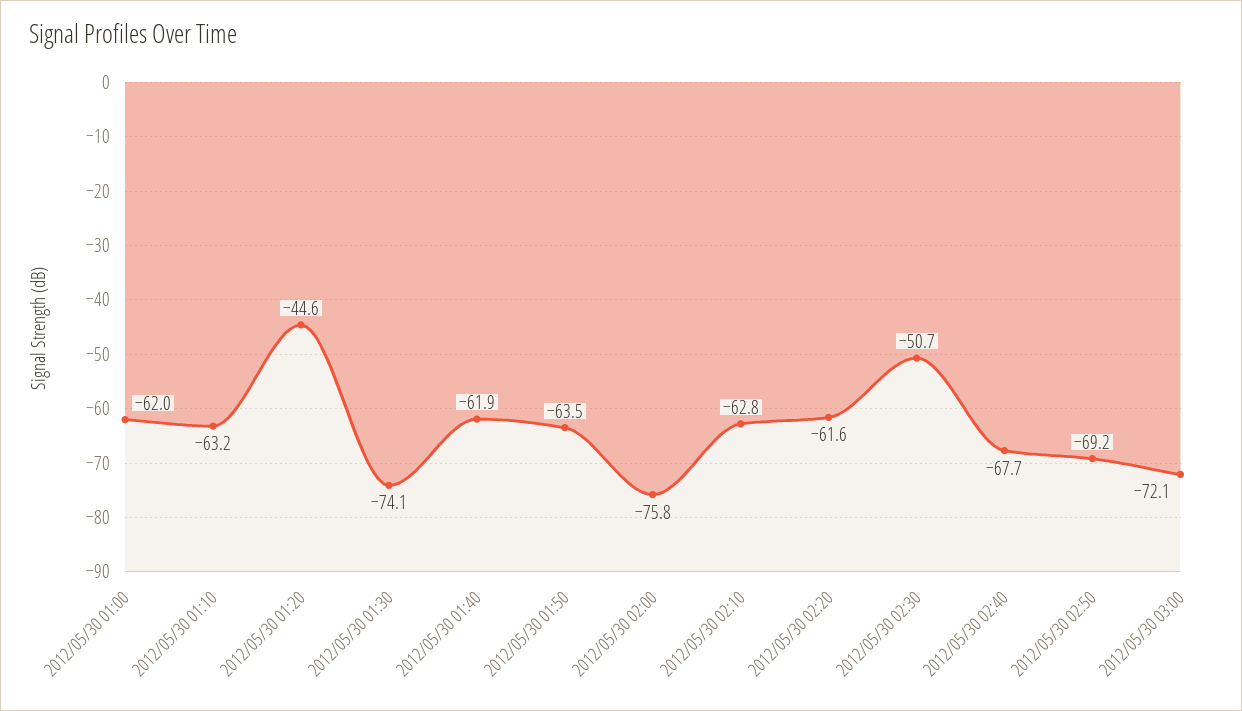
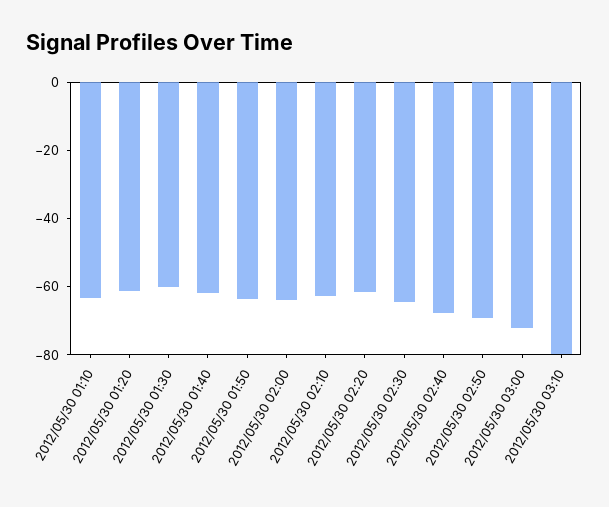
2012/05/30 01:00: -62 -> none
2012/05/30 01:20: -44.6 -> -60
2012/05/30 01:30: -74.1 -> -60
2012/05/30 02:00: -75.8 -> -65
2012/05/30 02:30: -50.7 -> -65
2012/05/30 03:10: none -> -80

